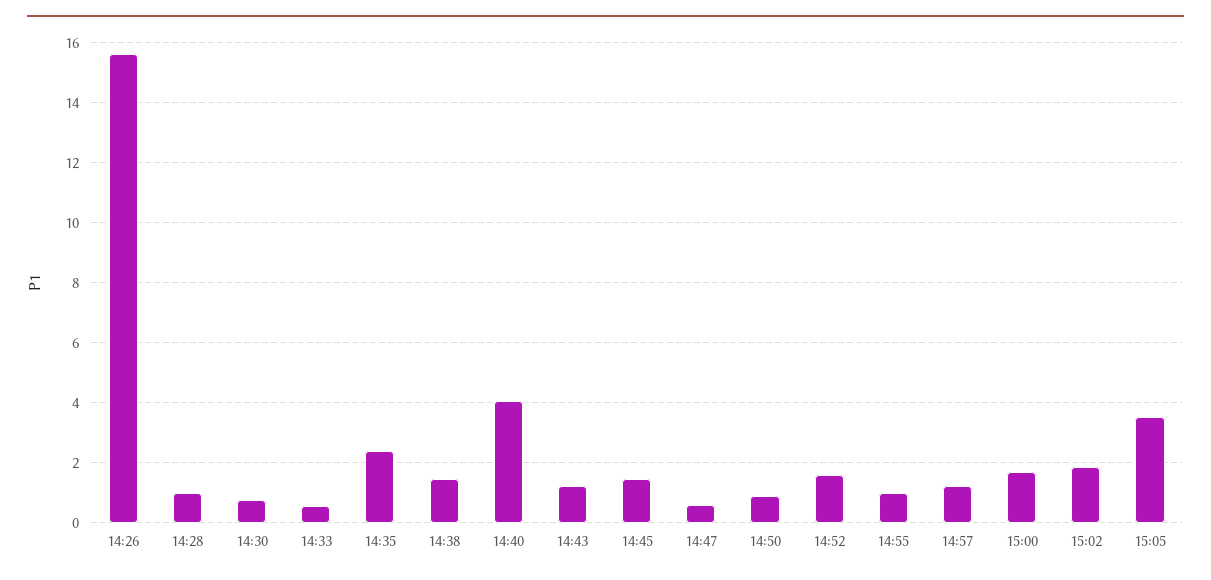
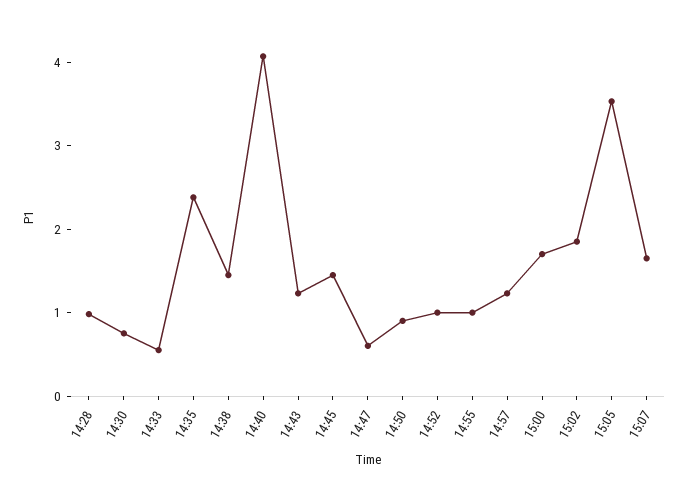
14:26: 15.6 -> none
14:52: 1.6 -> 1
15:07: none -> 1.6

